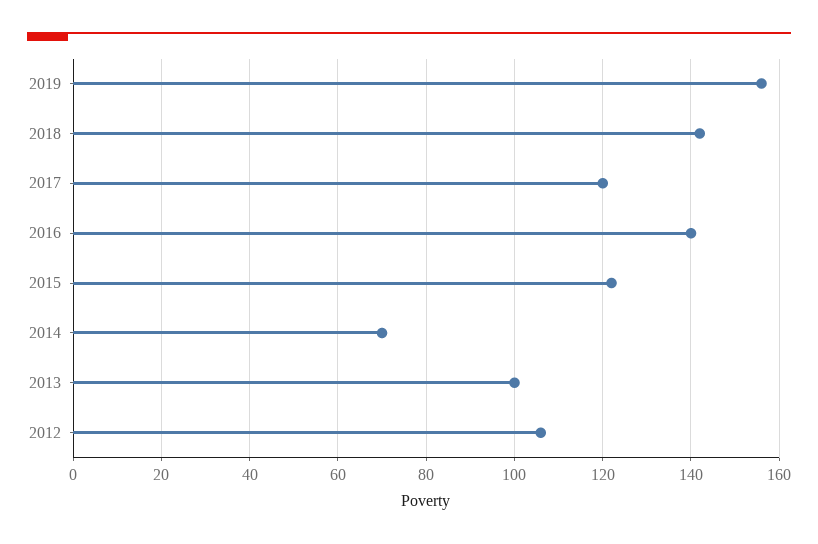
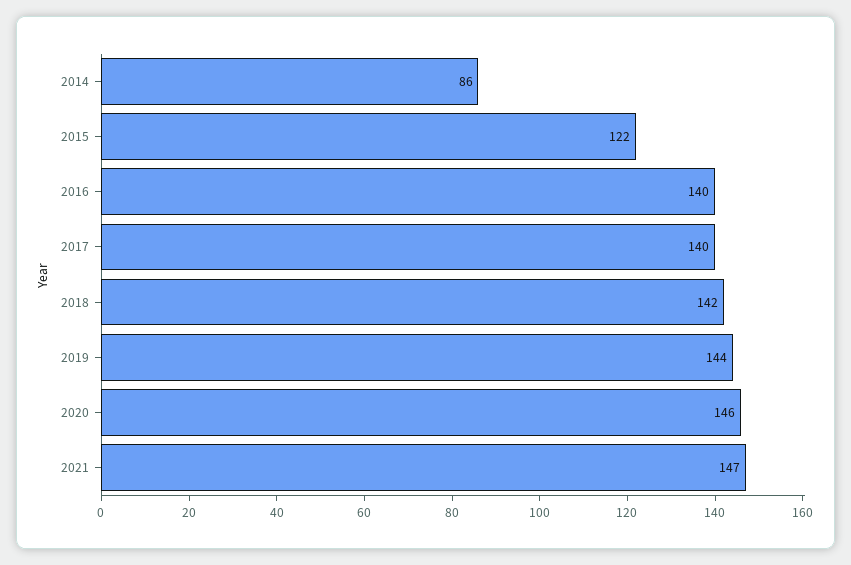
2019: 155 -> 144
2017: 120 -> 140
2014: 70 -> 86
2013: 100 -> none
2012: 105 -> none
2020: none -> 146
2021: none -> 147

